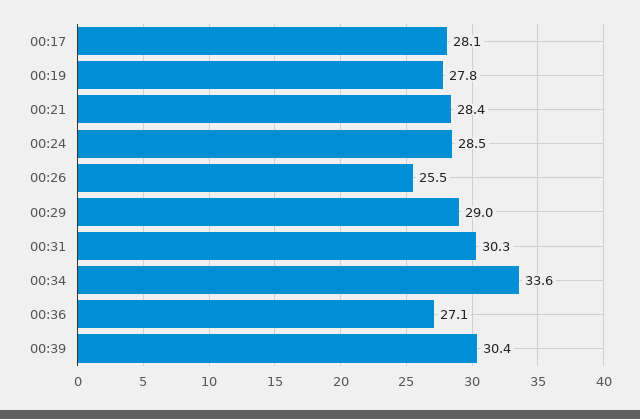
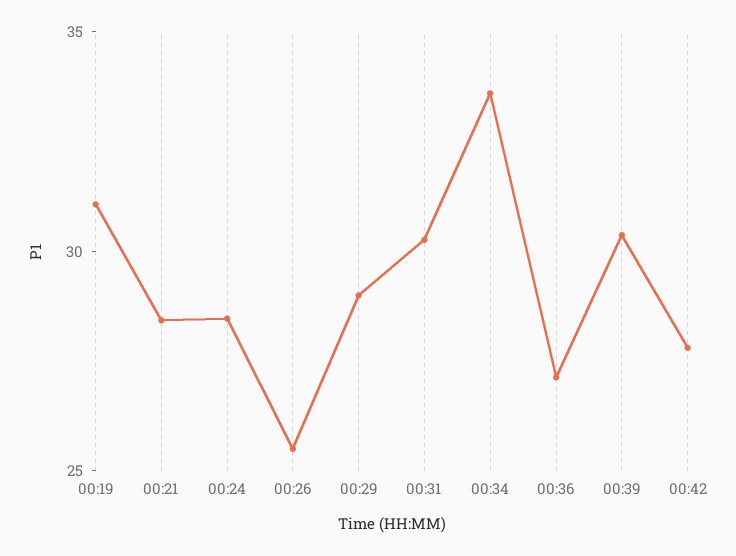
00:17: 28.1 -> none
00:19: 27.8 -> 31
00:42: none -> 28

